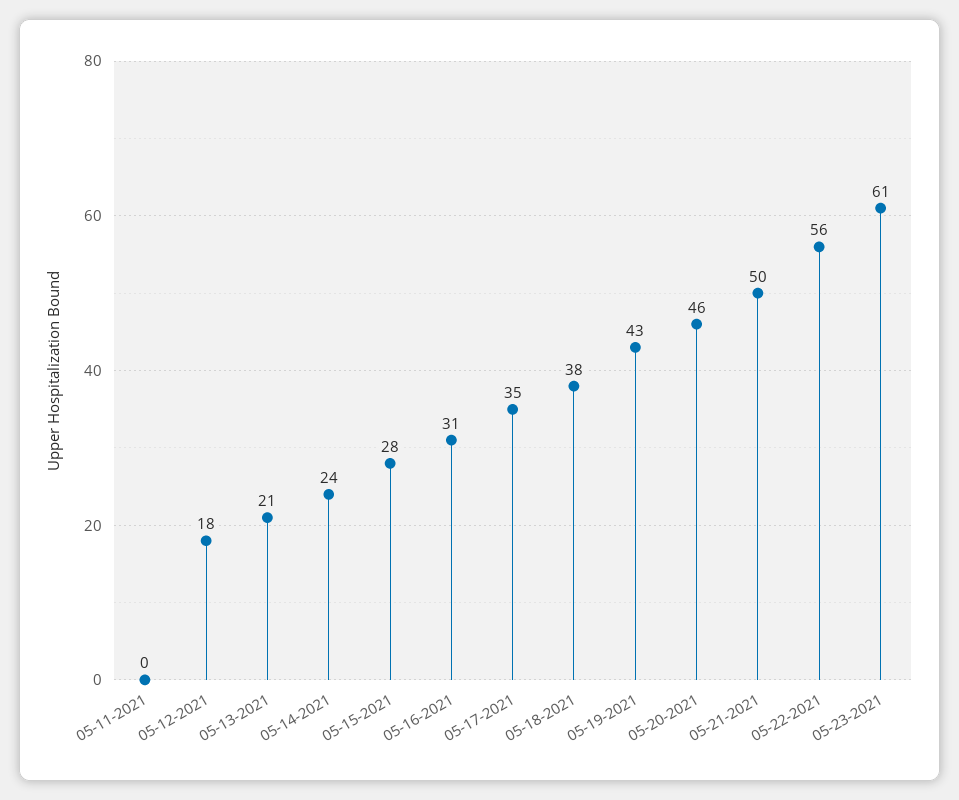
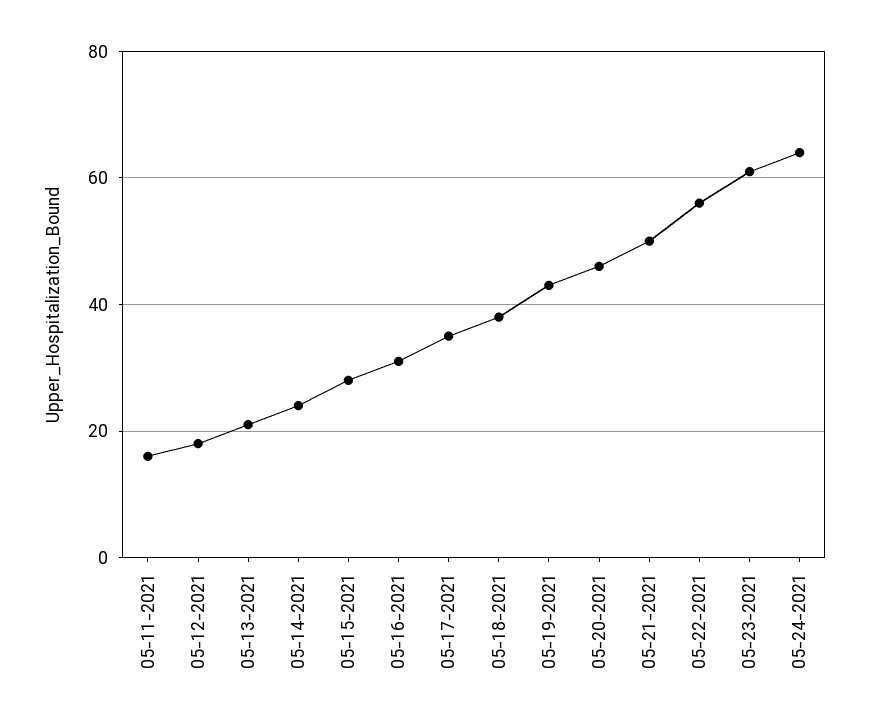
05-11-2021: 0 -> 15
05-24-2021: none -> 65

